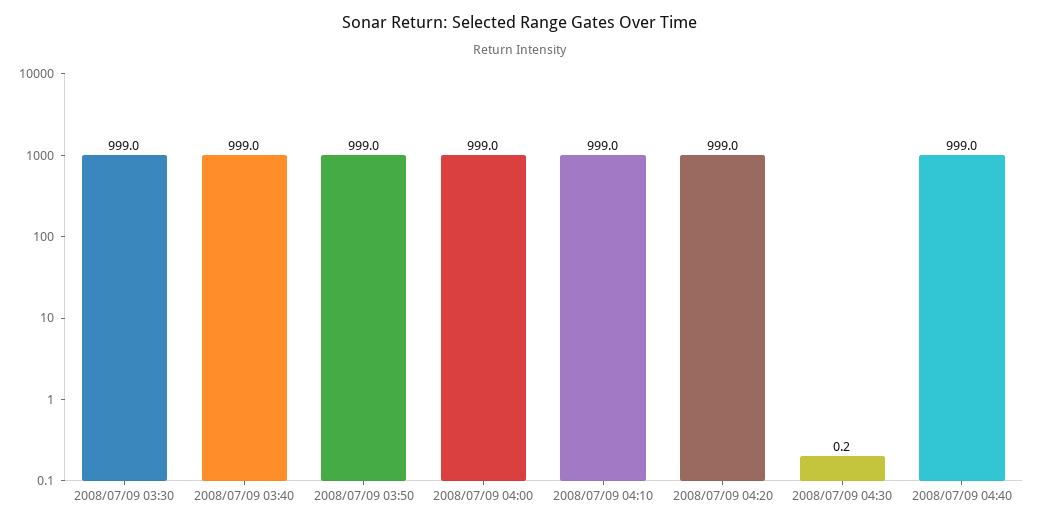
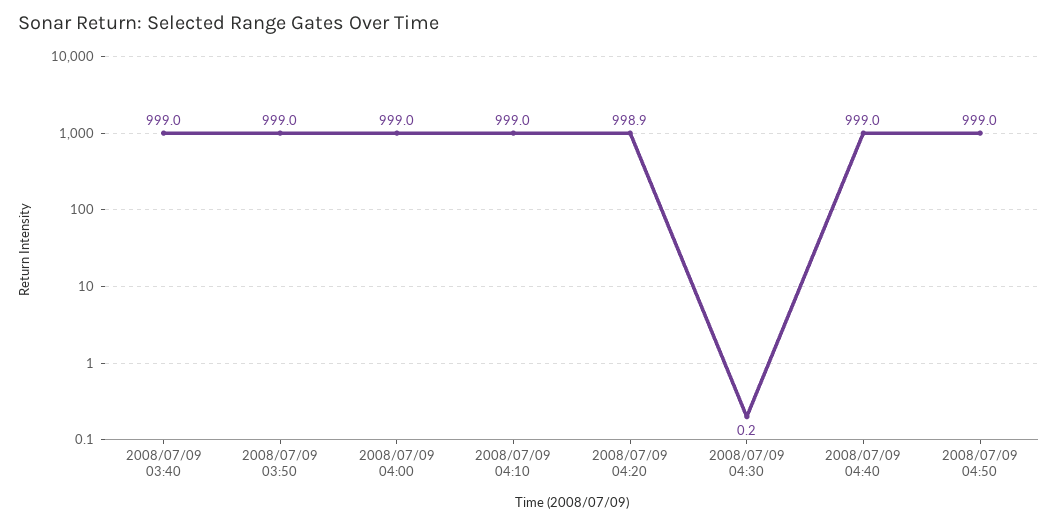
2008/07/09 03:30: 999 -> none
2008/07/09 04:20: 999 -> 998.9
2008/07/09 04:50: none -> 999

